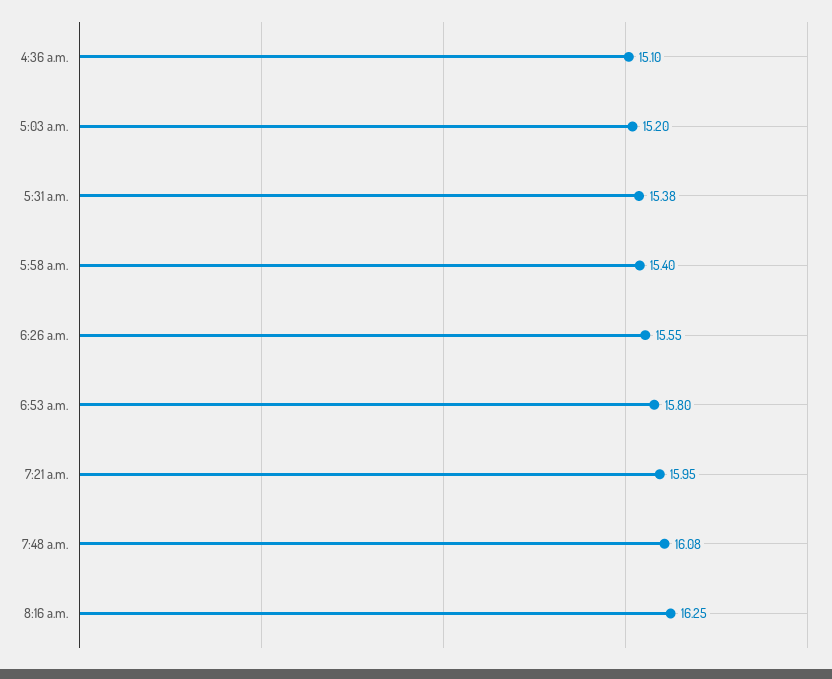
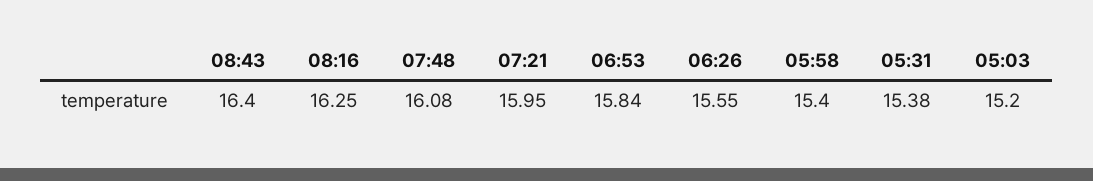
4:36 a.m.: 15.1 -> none
6:53 a.m.: 15.8 -> 15.84
08:43: none -> 16.4

